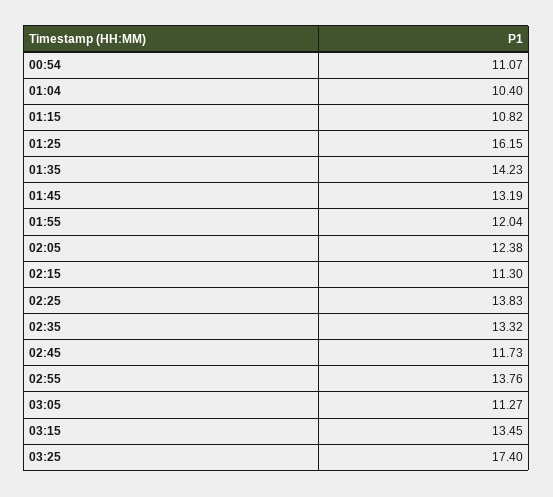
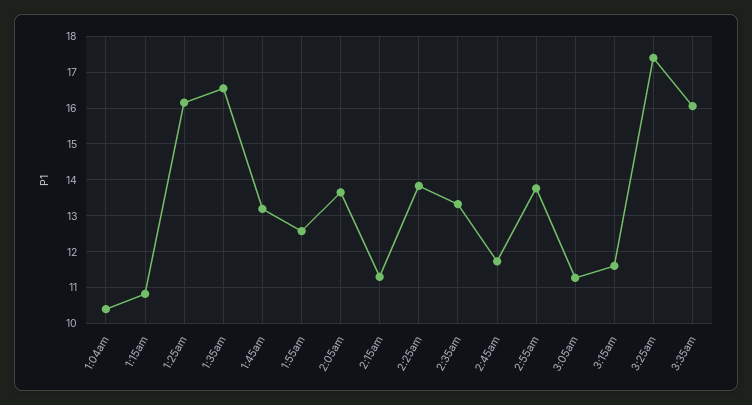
00:54: 11.07 -> none
01:35: 14.23 -> 16.6
01:55: 12.04 -> 12.6
02:05: 12.38 -> 13.6
03:15: 13.45 -> 11.6
3:35am: none -> 16

